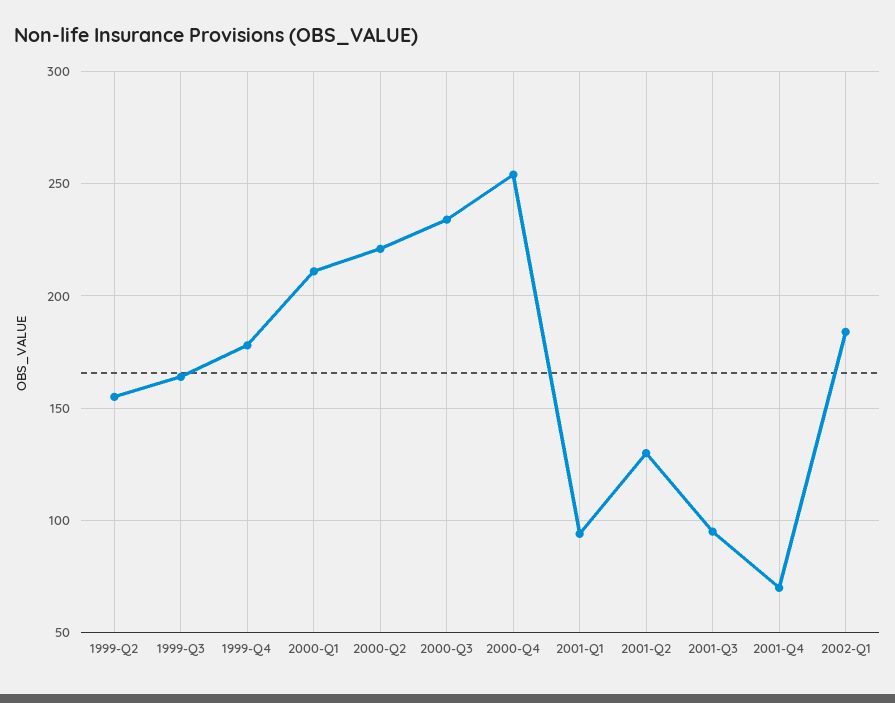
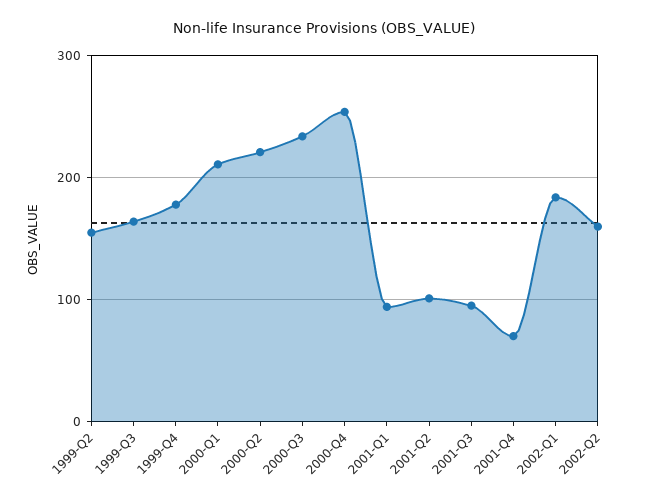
2001-Q2: 130 -> 100
2002-Q2: none -> 160

